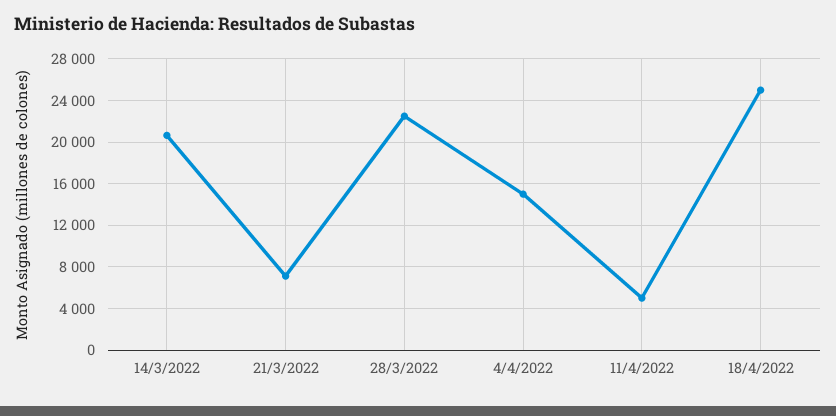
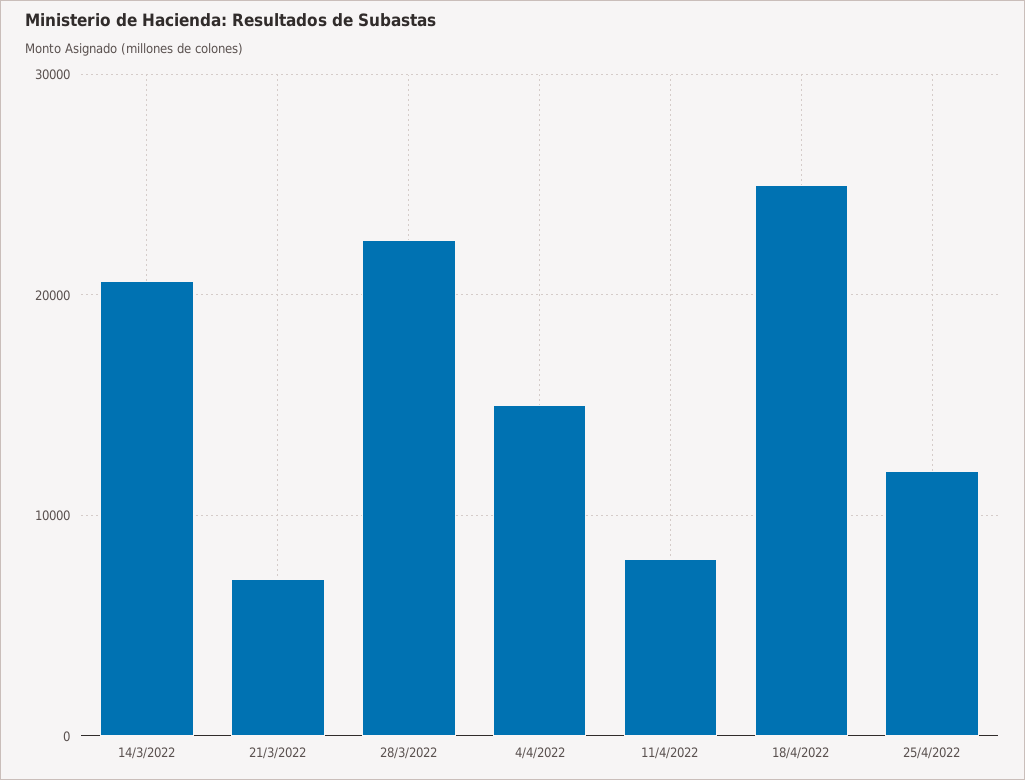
11/4/2022: 5000 -> 8000
25/4/2022: none -> 12000

